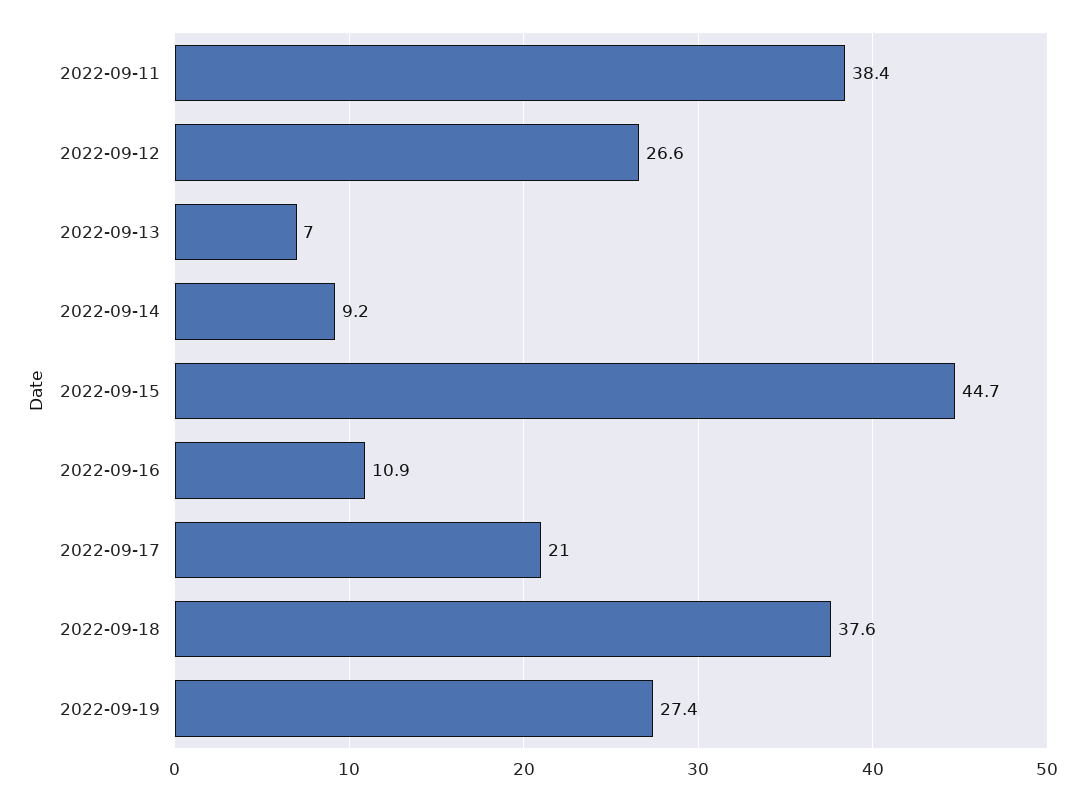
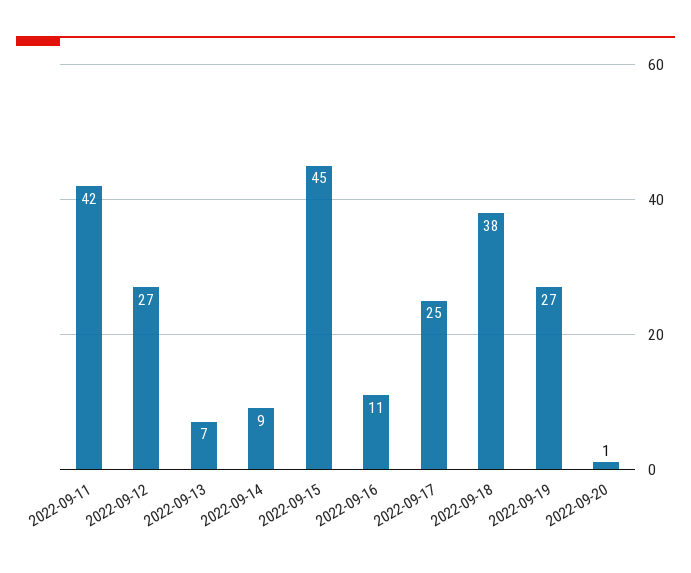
2022-09-11: 38.4 -> 42
2022-09-17: 21 -> 25
2022-09-20: none -> 1

